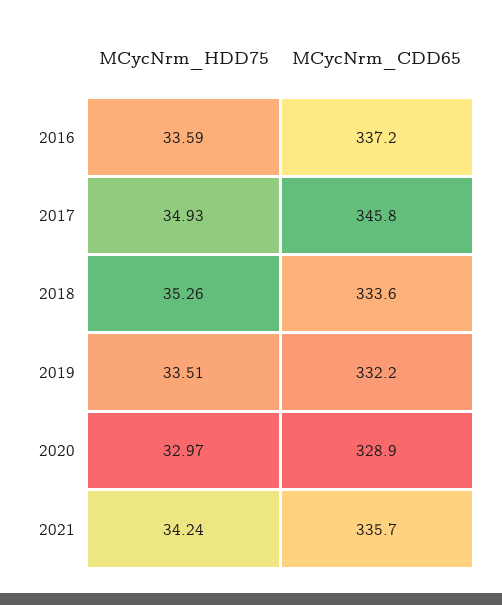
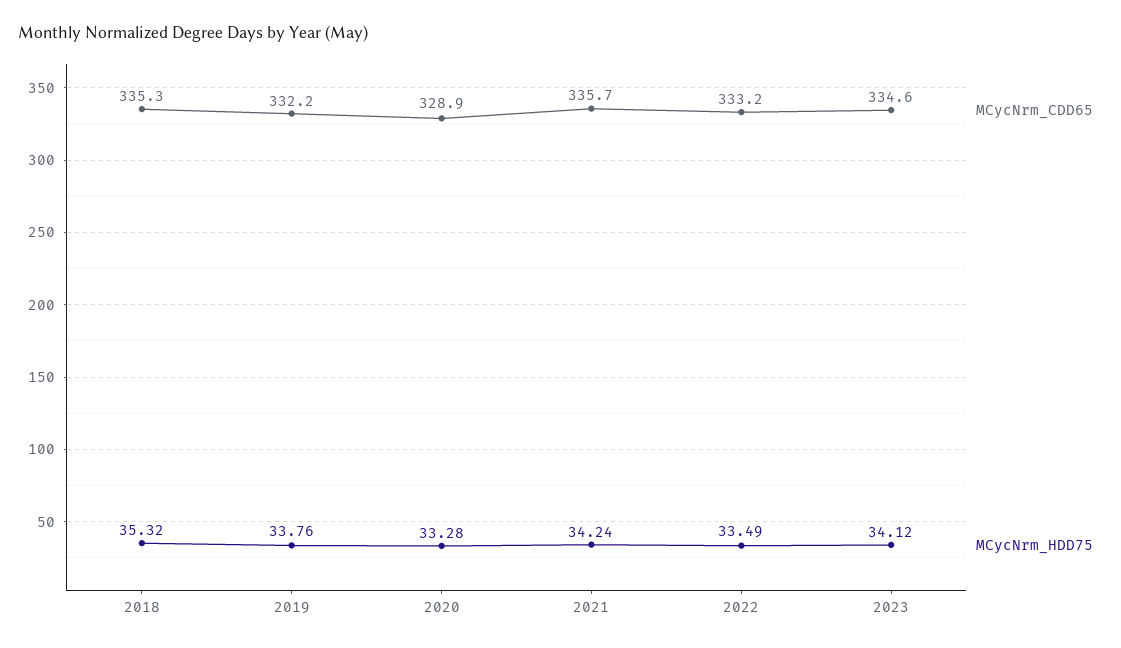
MCycNrm_HDD75, 2016: 33.59 -> none
MCycNrm_CDD65, 2016: 337.2 -> none
MCycNrm_HDD75, 2017: 34.93 -> none
MCycNrm_CDD65, 2017: 345.8 -> none
MCycNrm_HDD75, 2018: 35.26 -> 35.32
MCycNrm_CDD65, 2018: 333.6 -> 335.3
MCycNrm_HDD75, 2019: 33.51 -> 33.76
MCycNrm_HDD75, 2020: 32.97 -> 33.28
MCycNrm_CDD65, 2022: none -> 333.2
MCycNrm_HDD75, 2022: none -> 33.49
MCycNrm_CDD65, 2023: none -> 334.6
MCycNrm_HDD75, 2023: none -> 34.12

